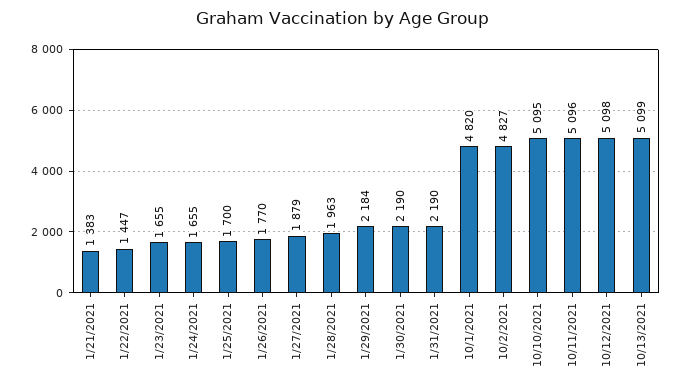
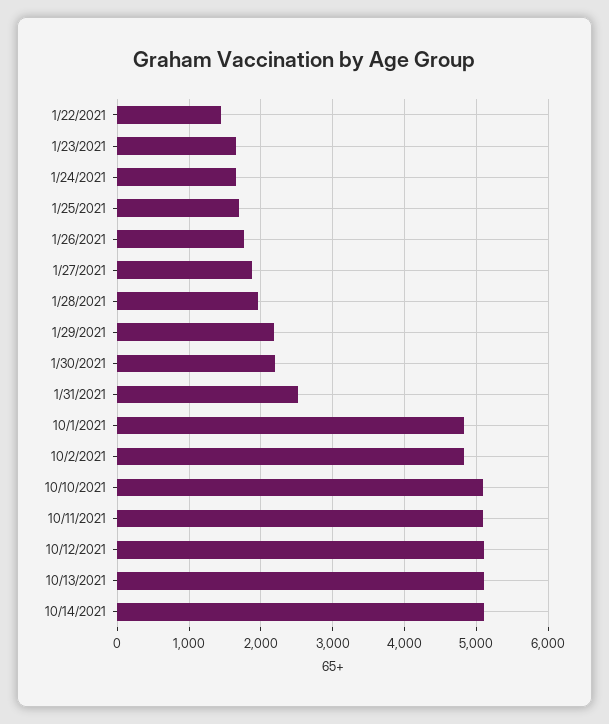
1/21/2021: 1383 -> none
1/31/2021: 2190 -> 2500
10/14/2021: none -> 5100

